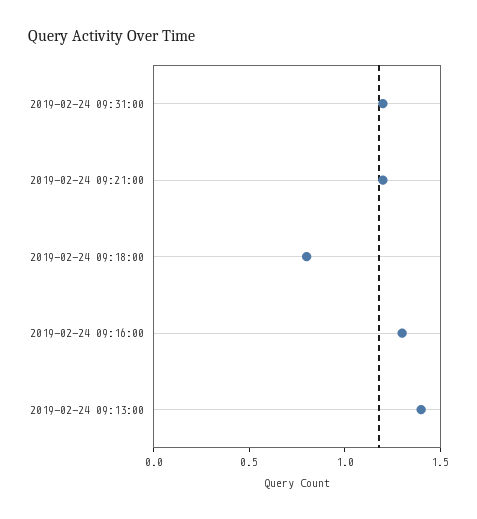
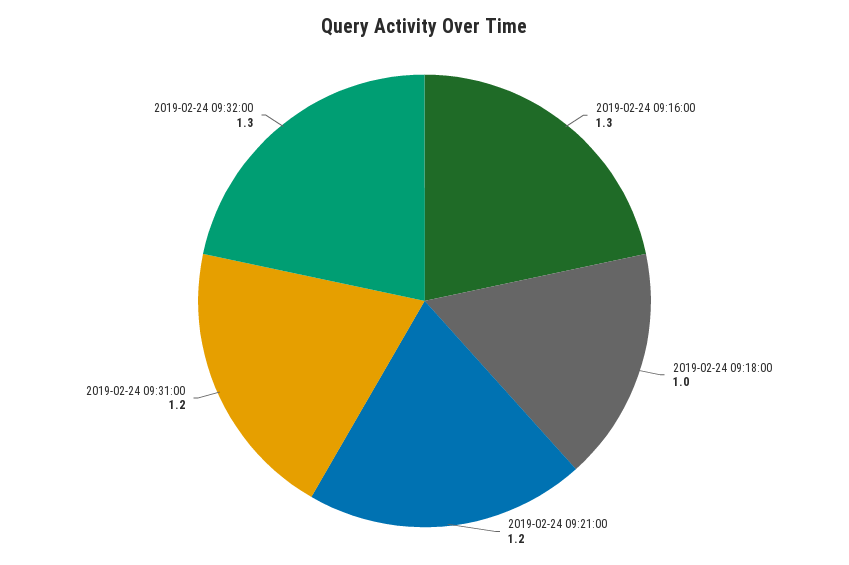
2019-02-24 09:18:00: 0.8 -> 1
2019-02-24 09:13:00: 1.4 -> none
2019-02-24 09:32:00: none -> 1.3

